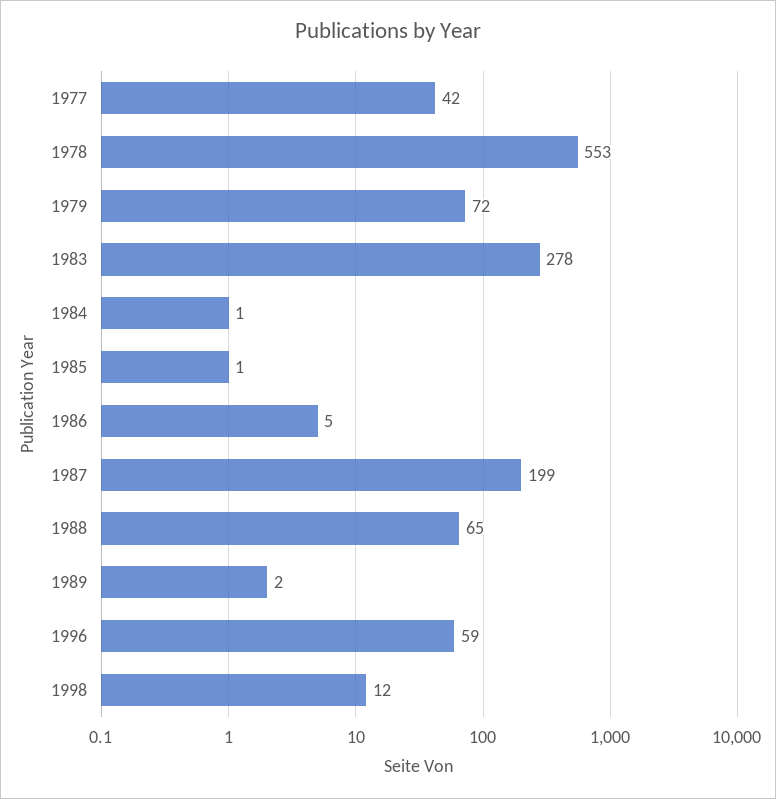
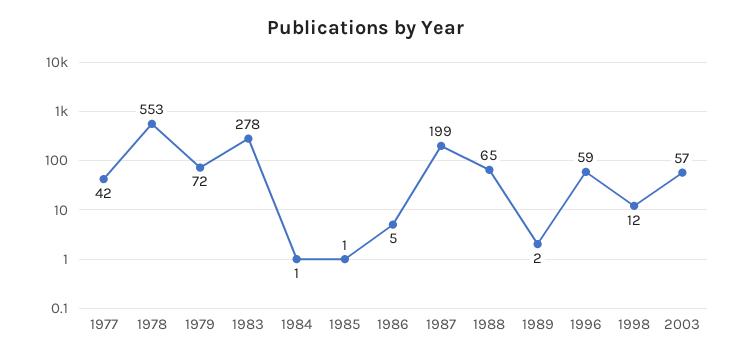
2003: none -> 57

